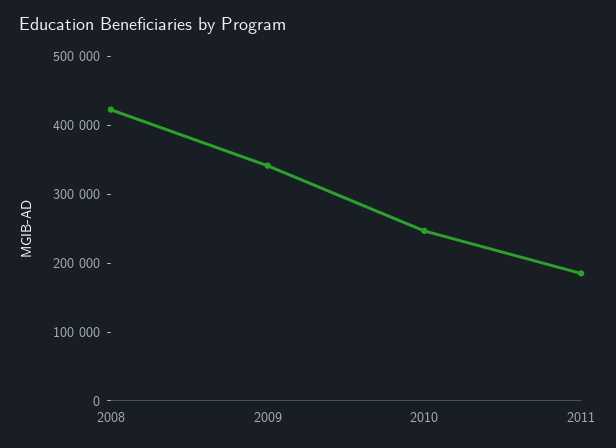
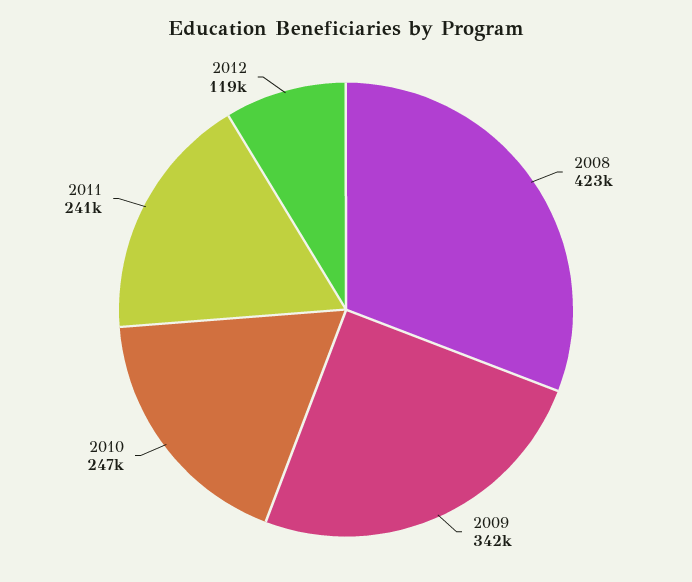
2011: 180000 -> 241000
2012: none -> 119000

